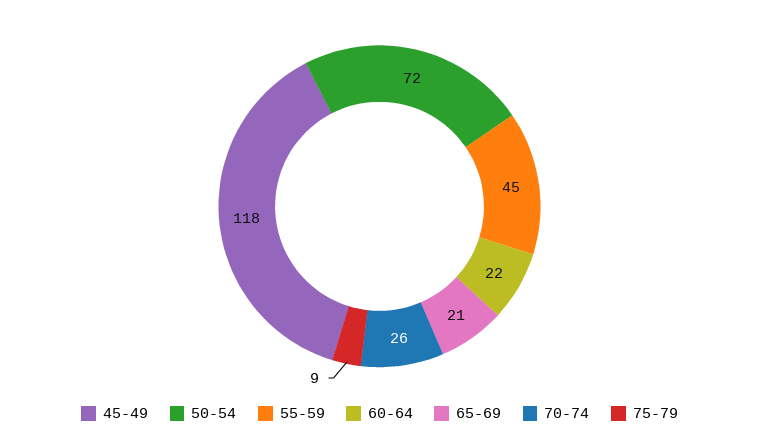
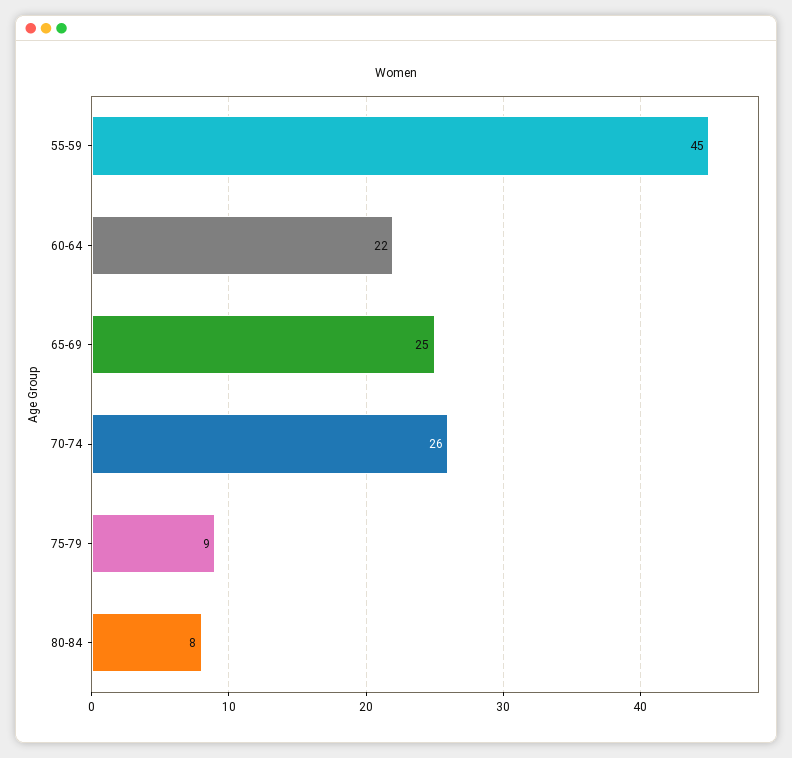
45-49: 118 -> none
50-54: 72 -> none
65-69: 21 -> 25
80-84: none -> 8

